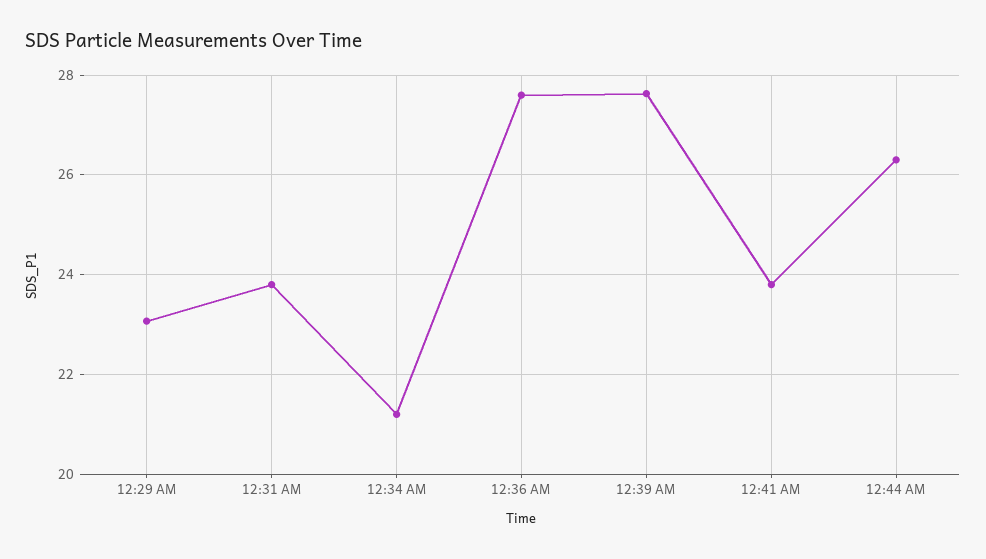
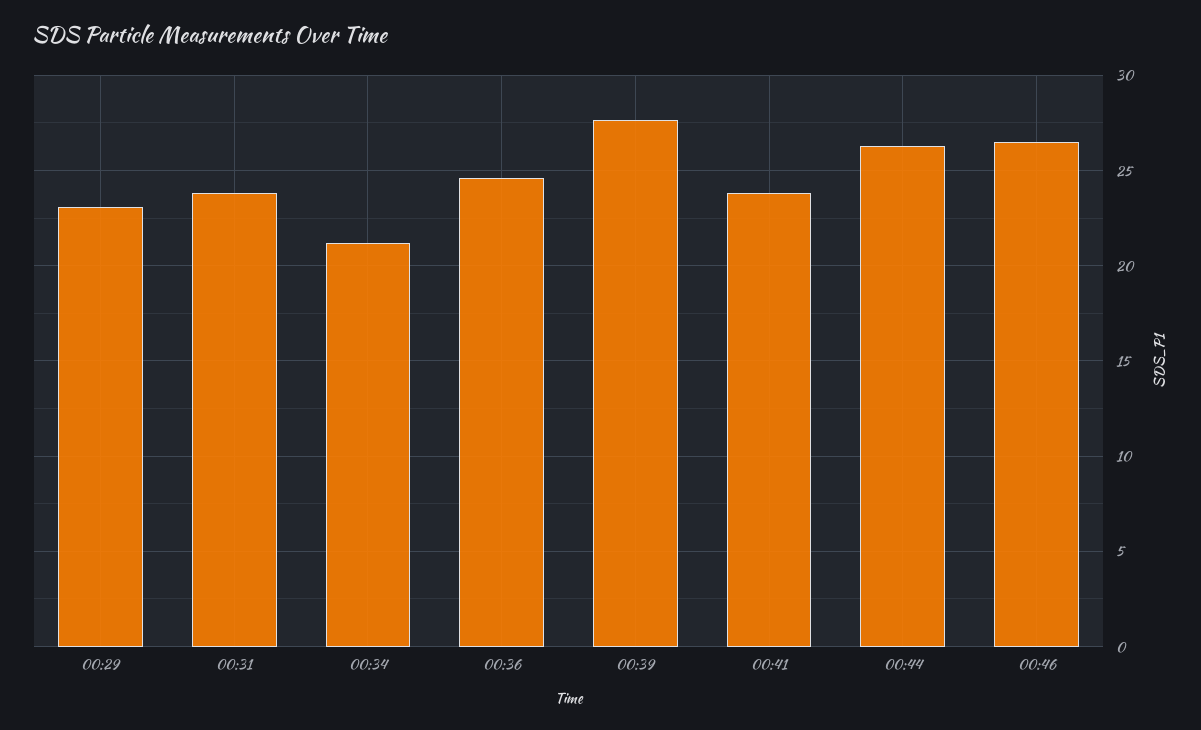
12:36 AM: 27.6 -> 24.5
00:46: none -> 26.5

